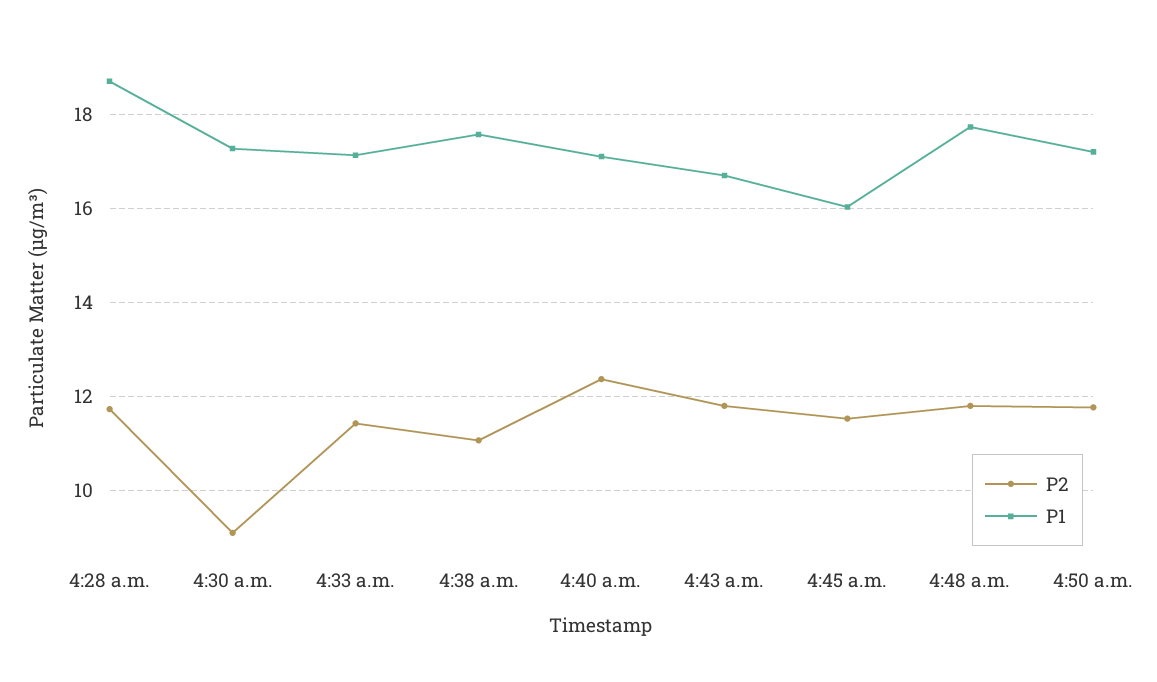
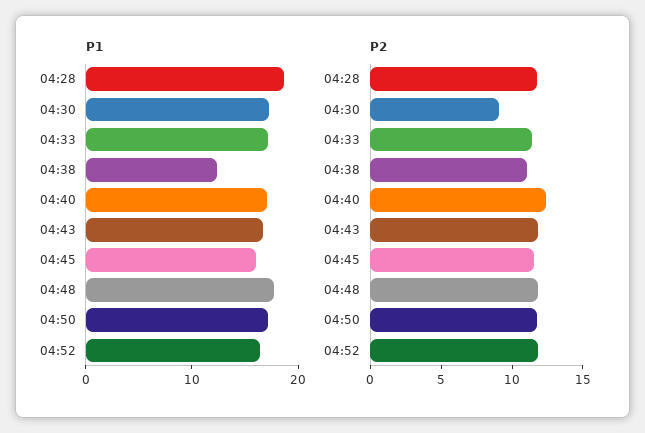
P1, 4:38 a.m.: 17.6 -> 12
P1, 04:52: none -> 16
P2, 04:52: none -> 12

